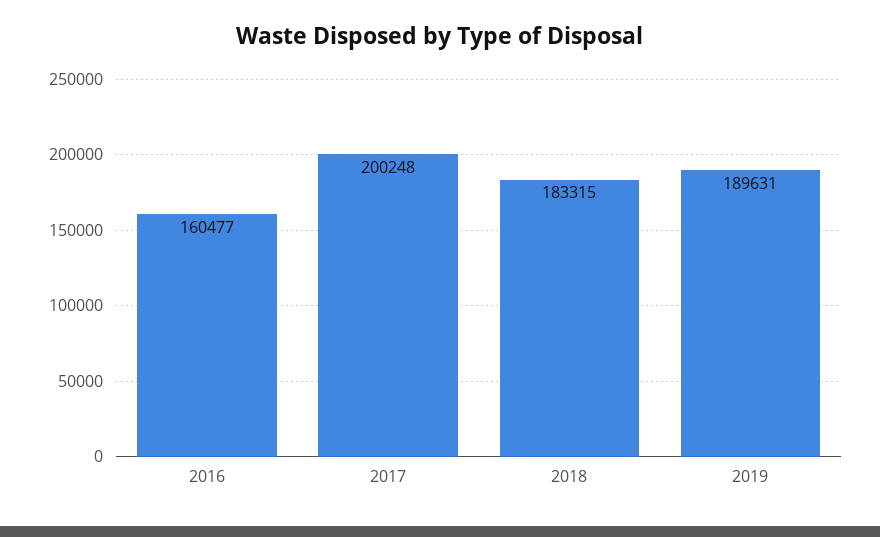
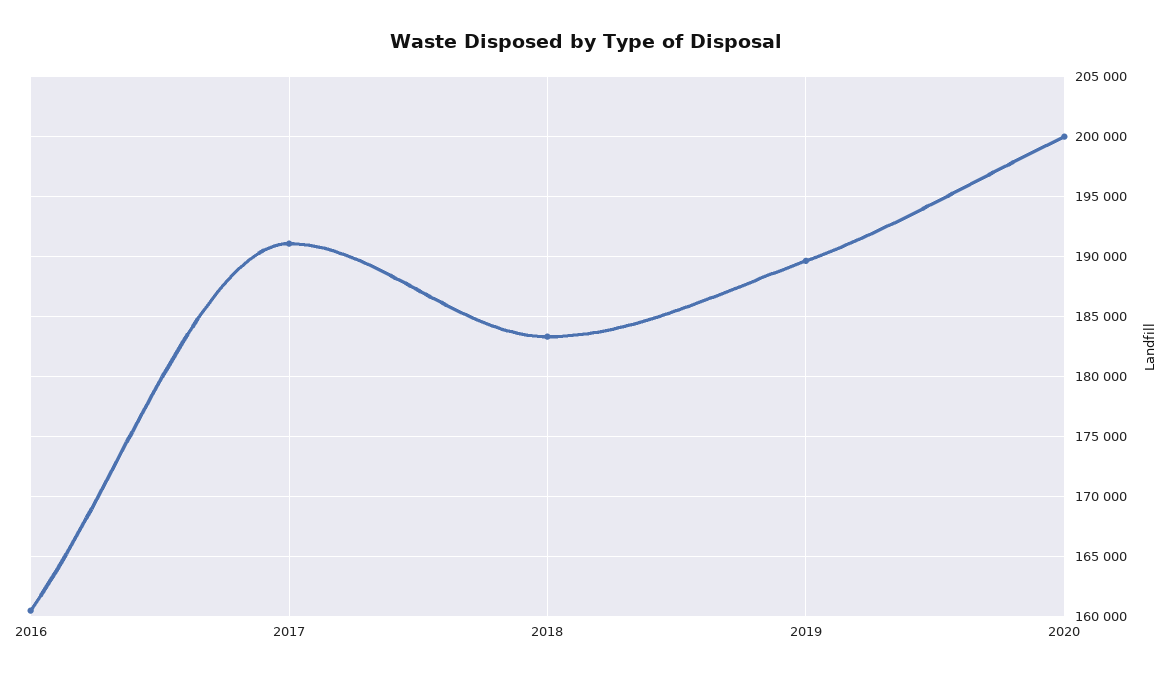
2017: 200248 -> 191000
2020: none -> 200000

